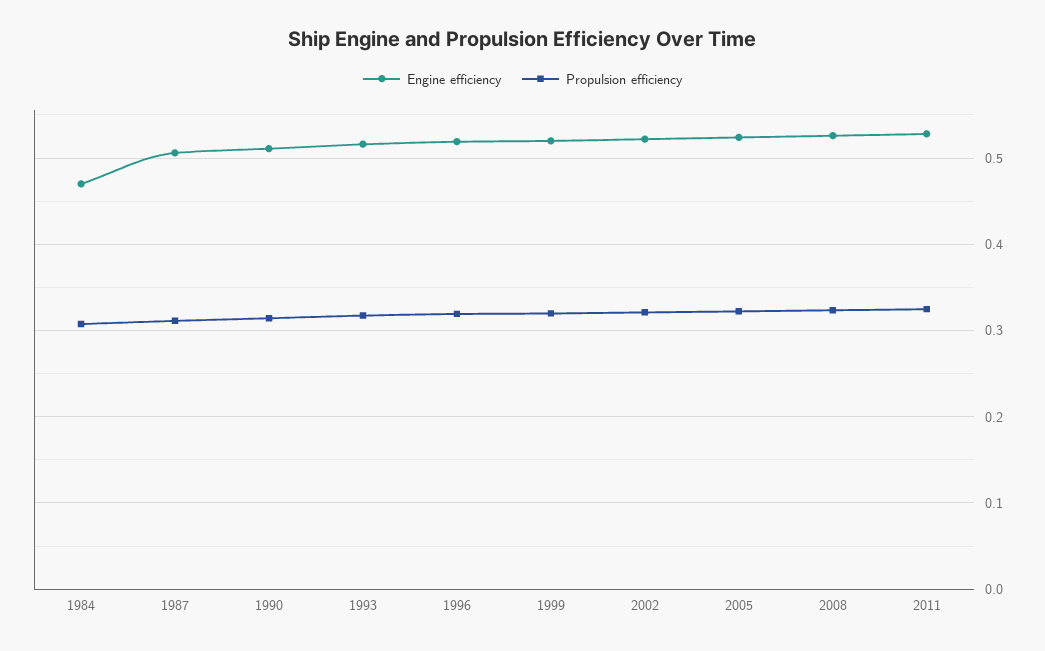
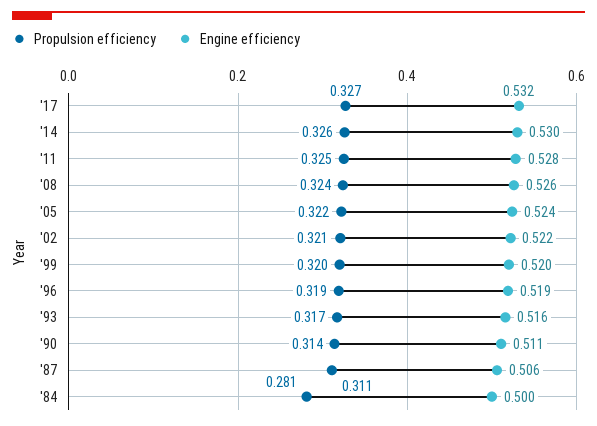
Engine efficiency, 1984: 0.47 -> 0.5
Propulsion efficiency, 1984: 0.31 -> 0.281
Propulsion efficiency, '17: none -> 0.327
Engine efficiency, '17: none -> 0.532
Propulsion efficiency, '14: none -> 0.326
Engine efficiency, '14: none -> 0.53

